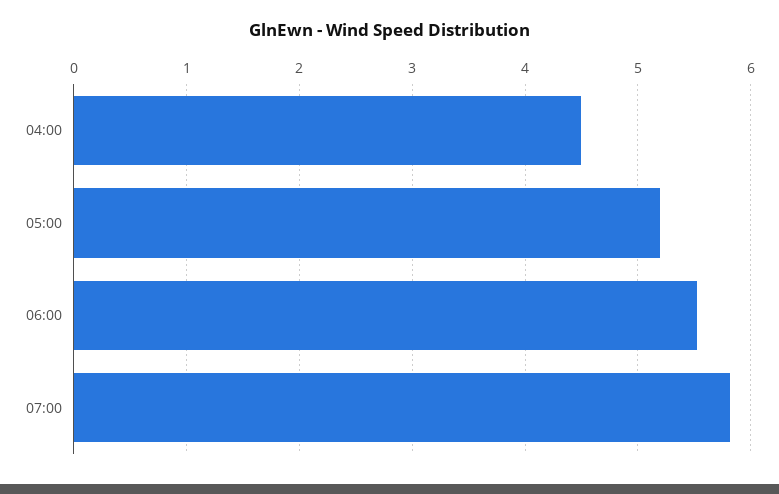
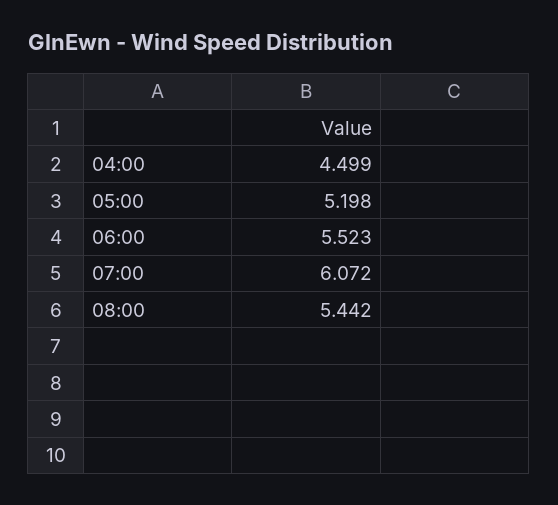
07:00: 5.8 -> 6.072
08:00: none -> 5.442

